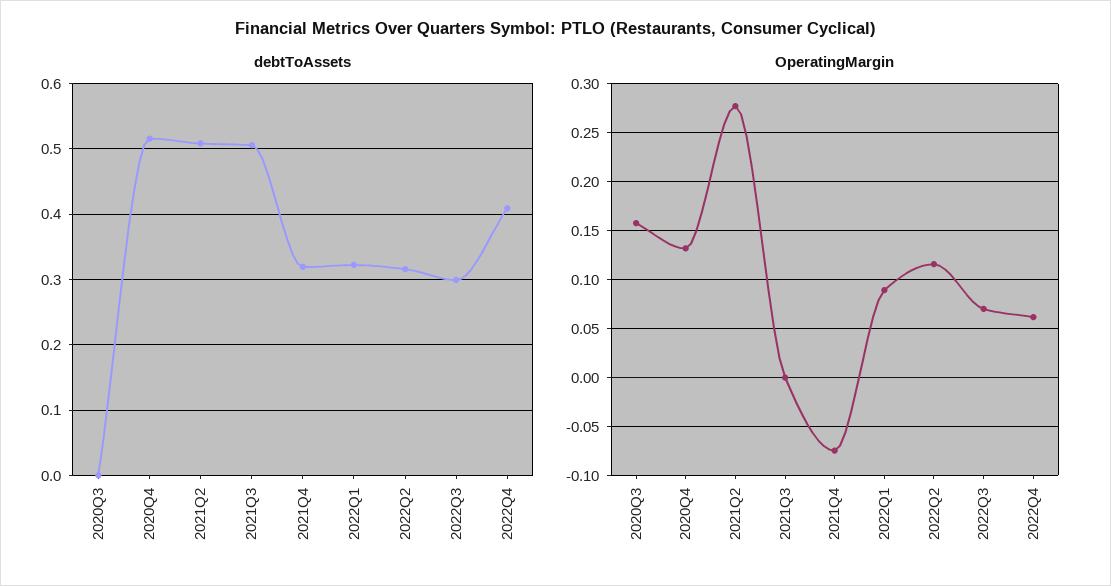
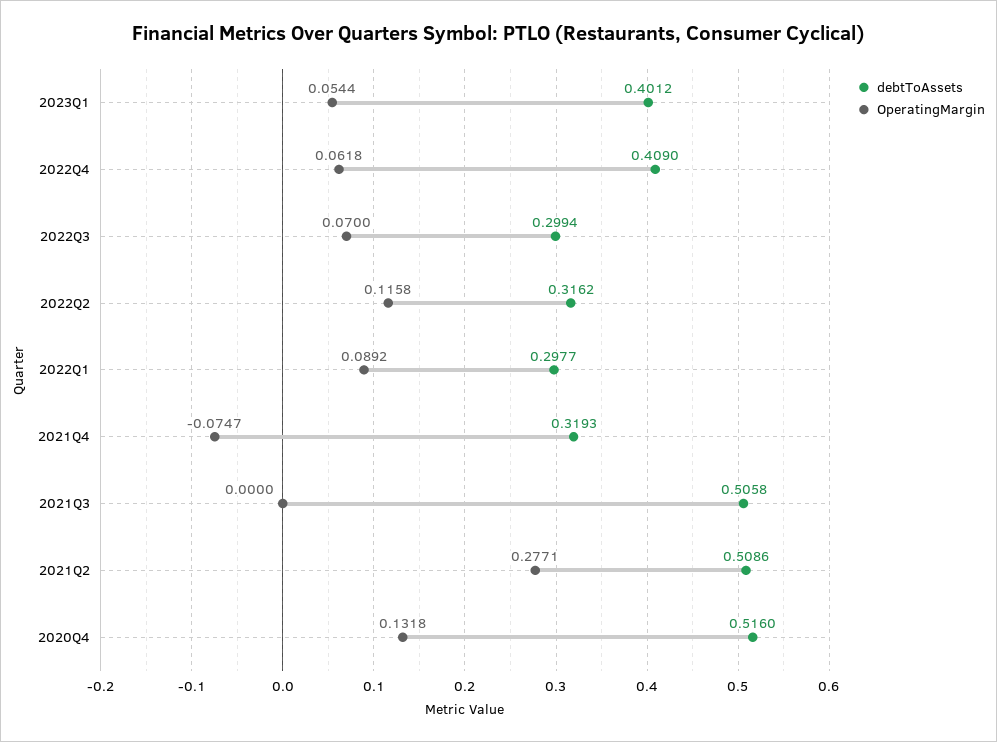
debtToAssets, 2020Q3: 0 -> none
debtToAssets, 2022Q1: 0.32 -> 0.2977
OperatingMargin, 2020Q3: 0.16 -> none
debtToAssets, 2023Q1: none -> 0.4012
OperatingMargin, 2023Q1: none -> 0.0544

